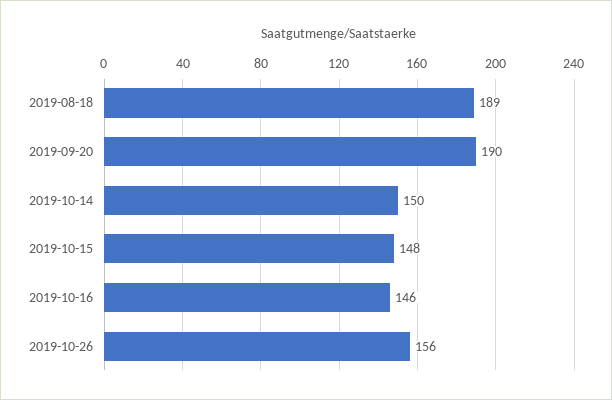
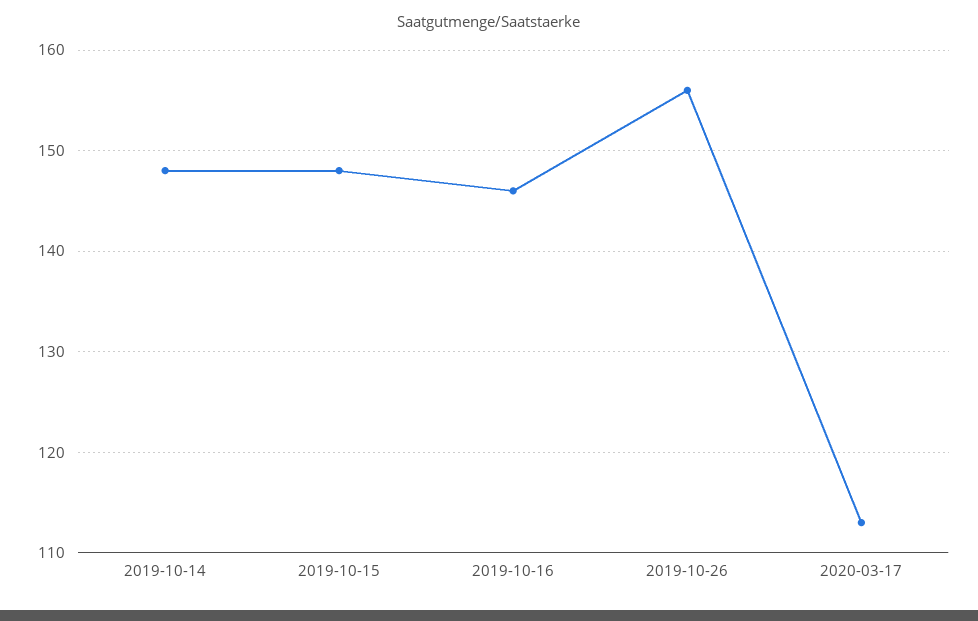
2019-08-18: 189 -> none
2019-09-20: 190 -> none
2019-10-14: 150 -> 148
2020-03-17: none -> 113

